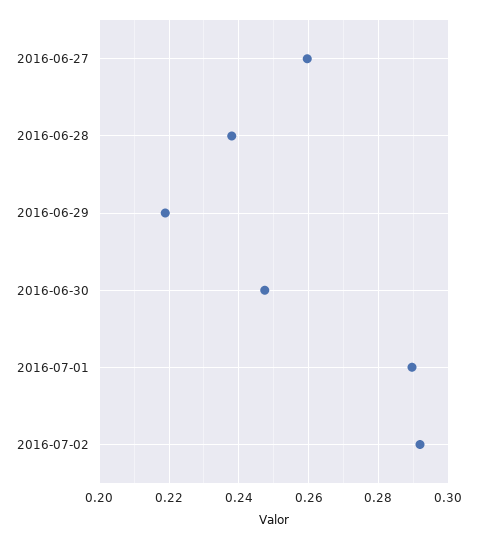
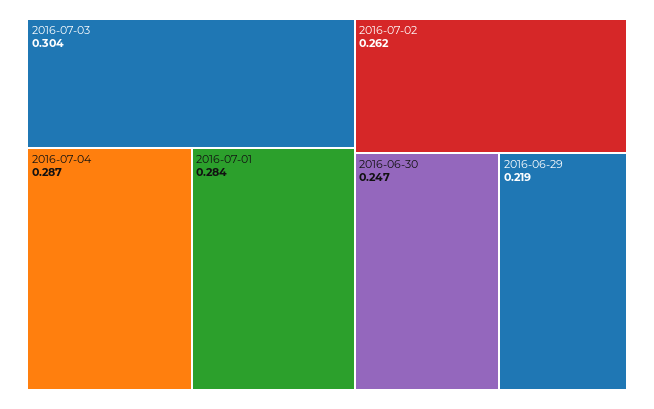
2016-06-27: 0.26 -> none
2016-06-28: 0.238 -> none
2016-07-01: 0.29 -> 0.284
2016-07-02: 0.292 -> 0.262
2016-07-03: none -> 0.304
2016-07-04: none -> 0.287

